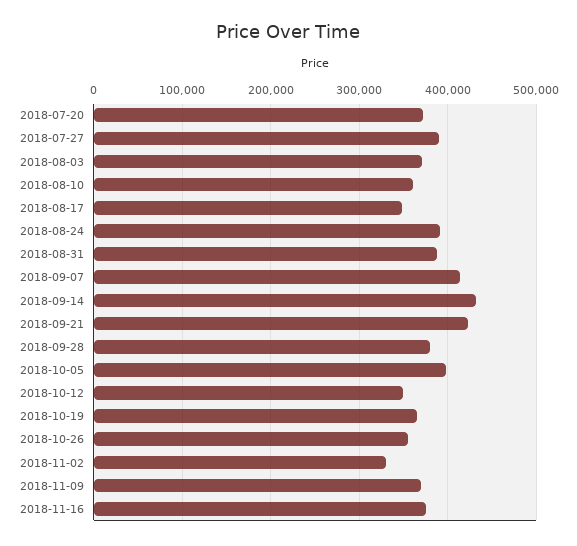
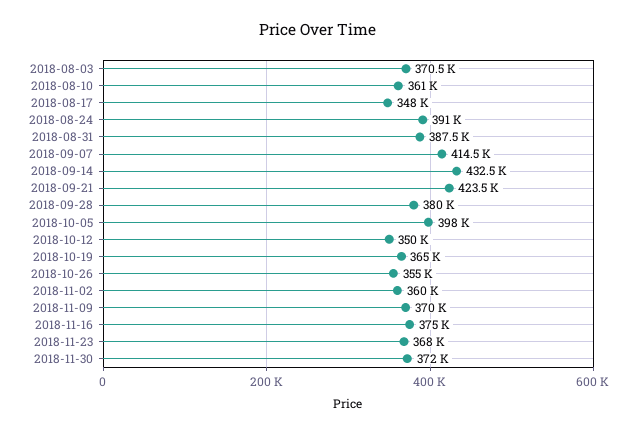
2018-07-20: 370000 -> none
2018-07-27: 390000 -> none
2018-11-02: 330000 -> 360000
2018-11-23: none -> 368000
2018-11-30: none -> 372000

